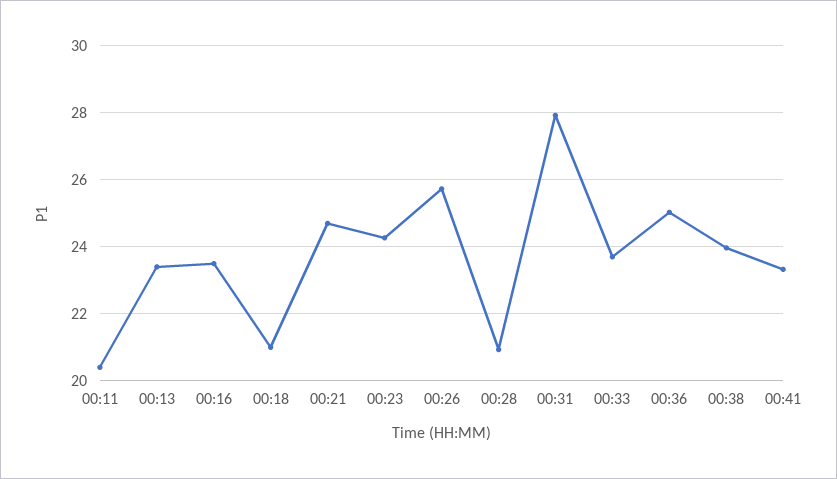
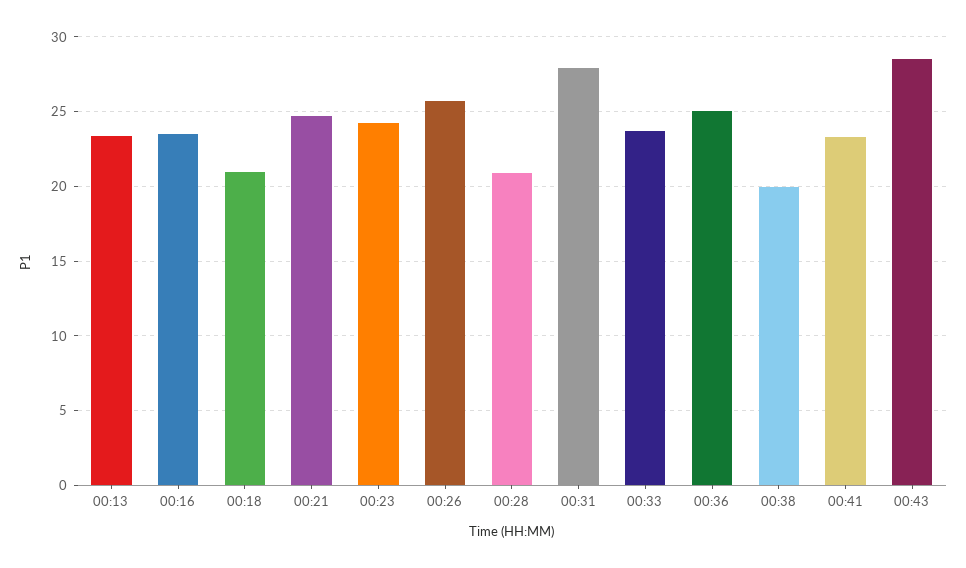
00:11: 20.4 -> none
00:38: 24 -> 20
00:43: none -> 28.5

